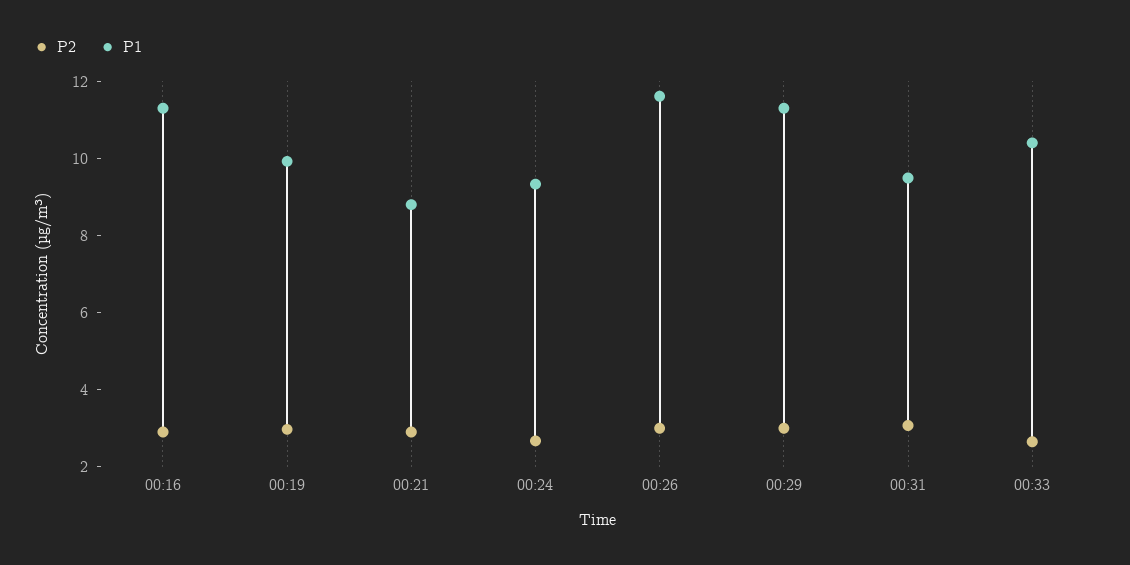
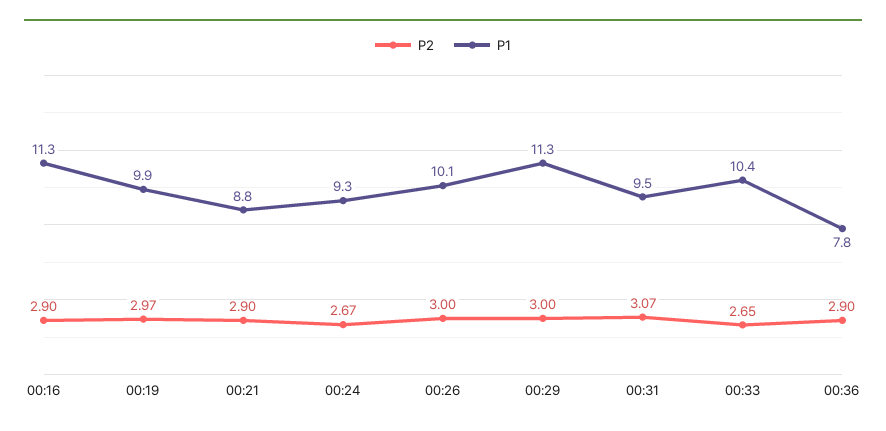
P1, 00:26: 11.5 -> 10.1
P2, 00:36: none -> 2.9
P1, 00:36: none -> 7.8

